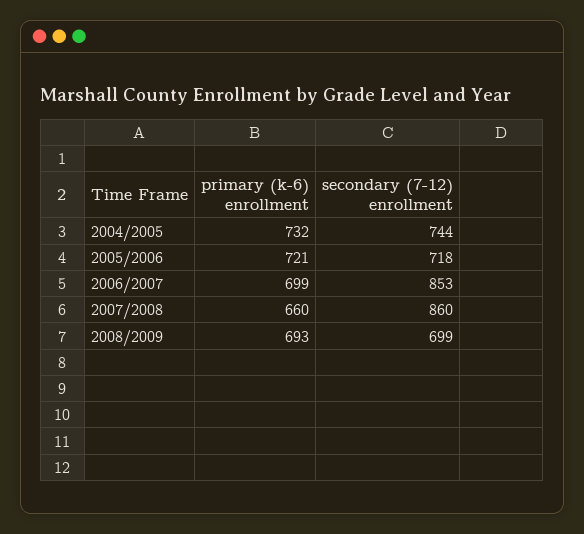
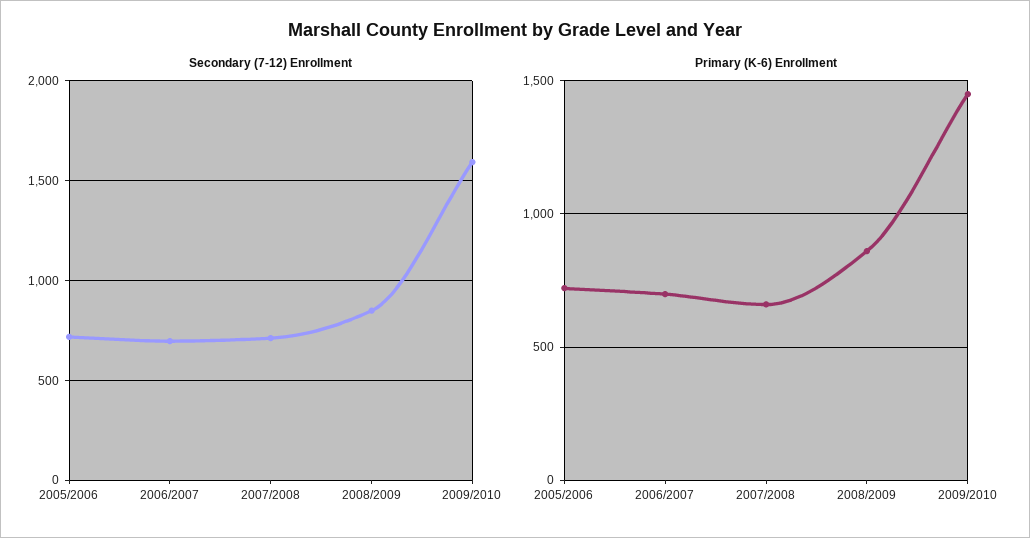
primary (k-6) enrollment, 2004/2005: 732 -> none
secondary (7-12) enrollment, 2004/2005: 744 -> none
secondary (7-12) enrollment, 2006/2007: 853 -> 700
secondary (7-12) enrollment, 2007/2008: 860 -> 700
primary (k-6) enrollment, 2008/2009: 693 -> 850
secondary (7-12) enrollment, 2008/2009: 699 -> 850
secondary (7-12) enrollment, 2009/2010: none -> 1600
primary (k-6) enrollment, 2009/2010: none -> 1450

